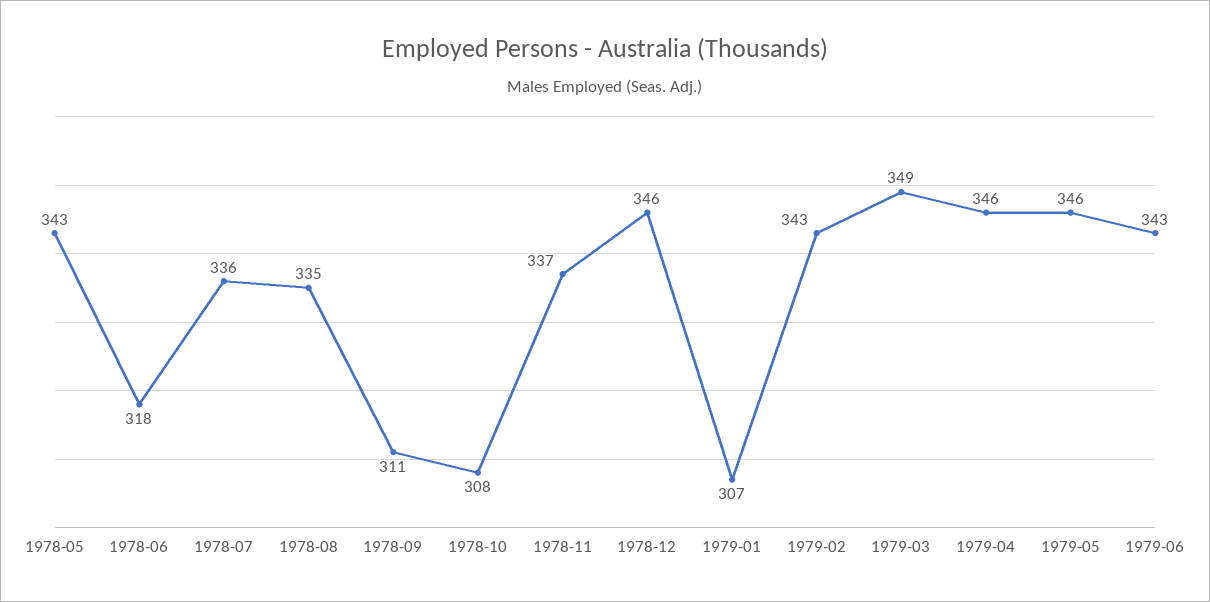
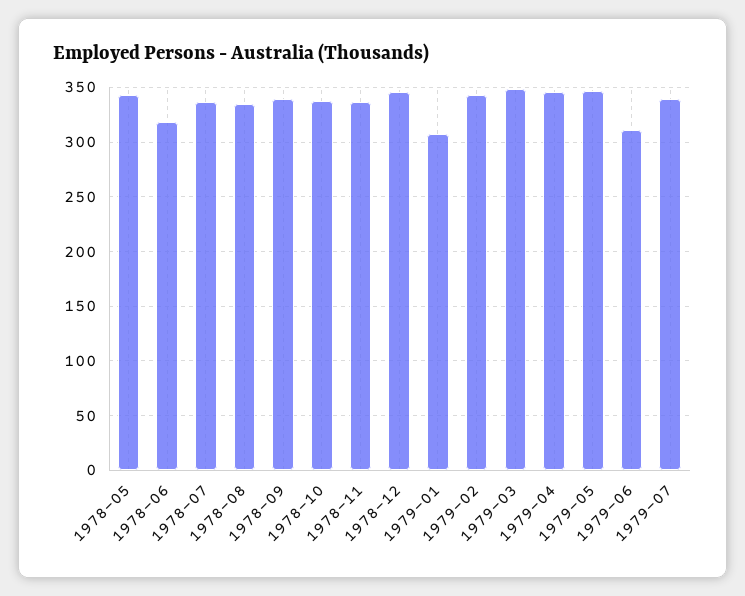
1978-09: 311 -> 340
1978-10: 308 -> 340
1979-06: 343 -> 310
1979-07: none -> 340

